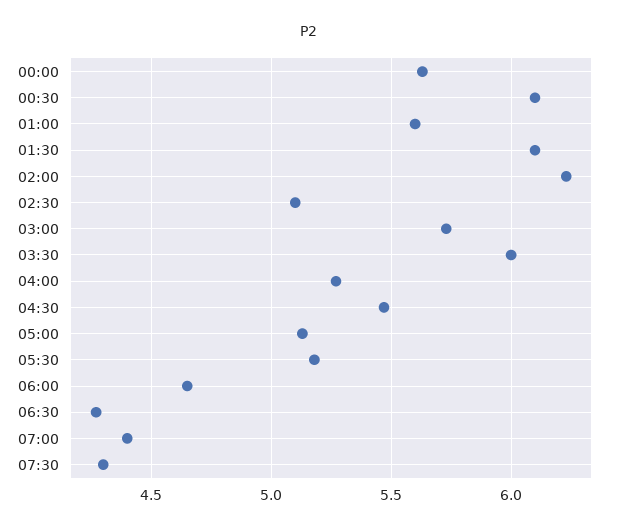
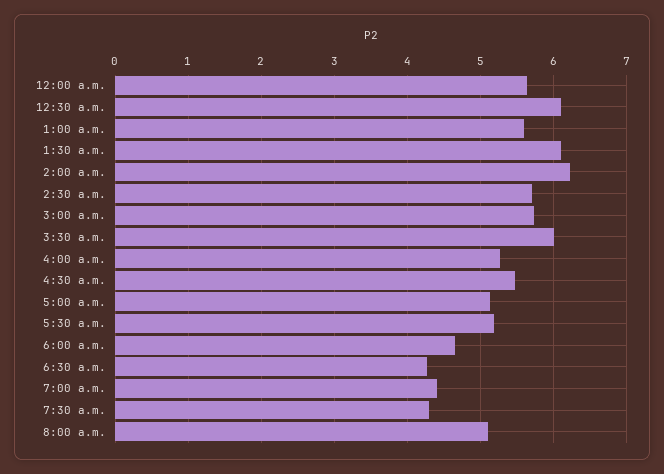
02:30: 5.1 -> 5.7
8:00 a.m.: none -> 5.1

